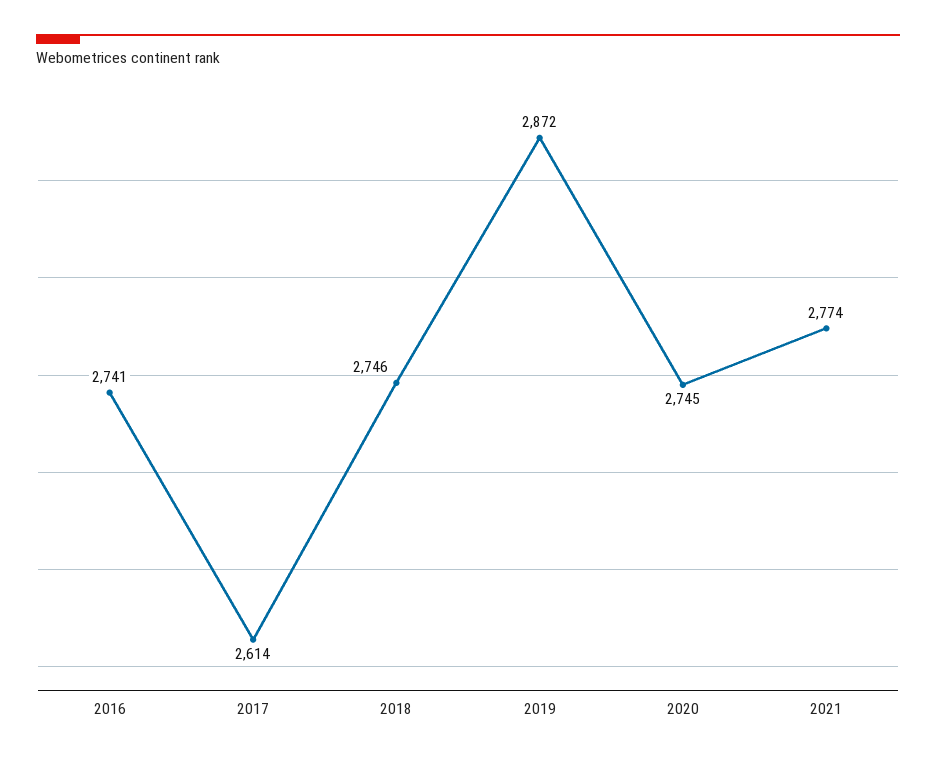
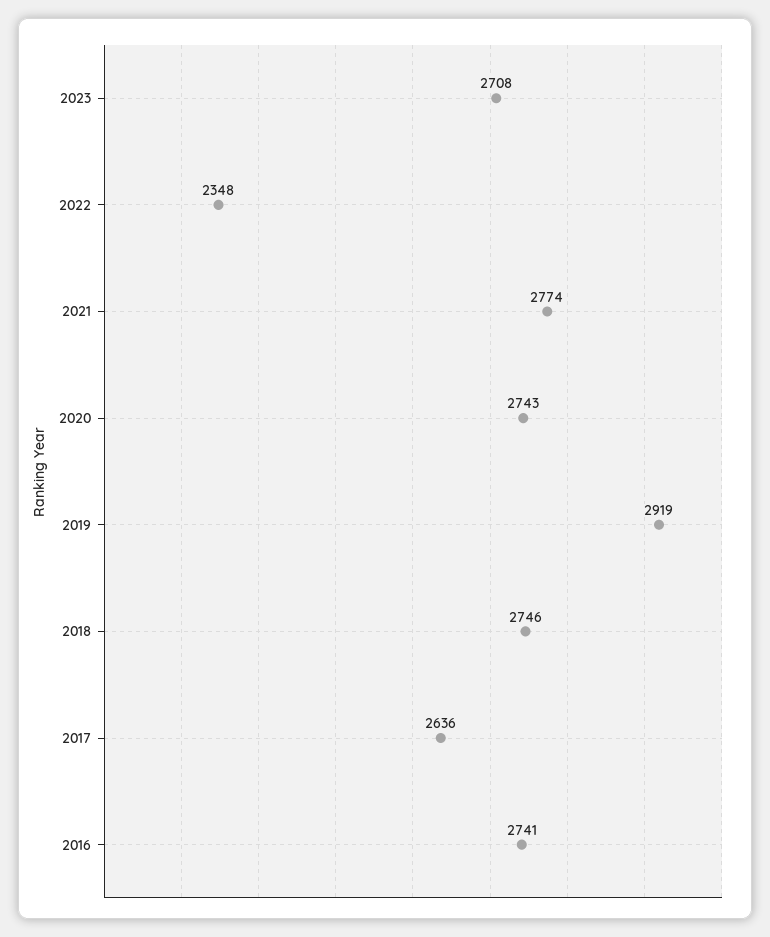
2017: 2614 -> 2636
2019: 2872 -> 2919
2020: 2745 -> 2743
2023: none -> 2708
2022: none -> 2348

